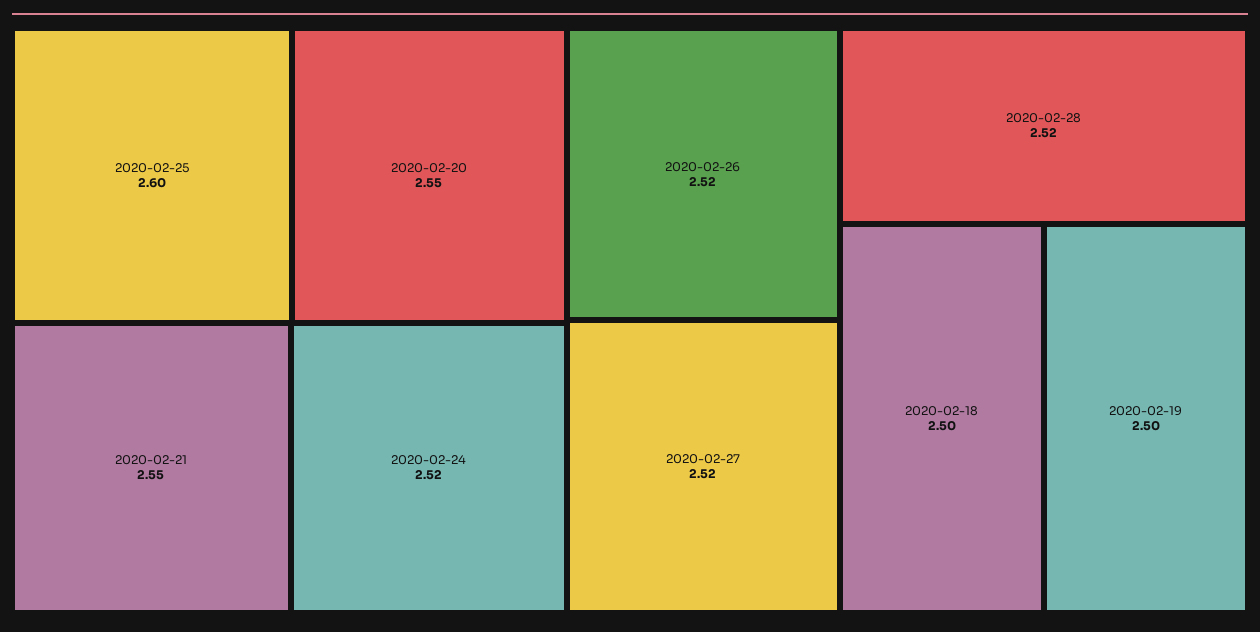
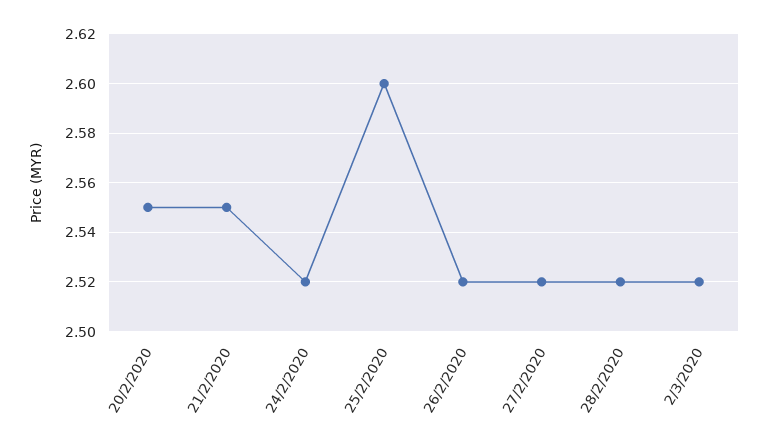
2020-02-18: 2.5 -> none
2020-02-19: 2.5 -> none
2/3/2020: none -> 2.52

